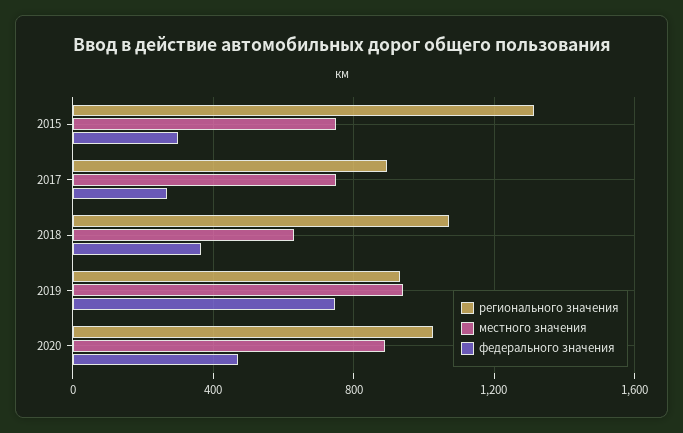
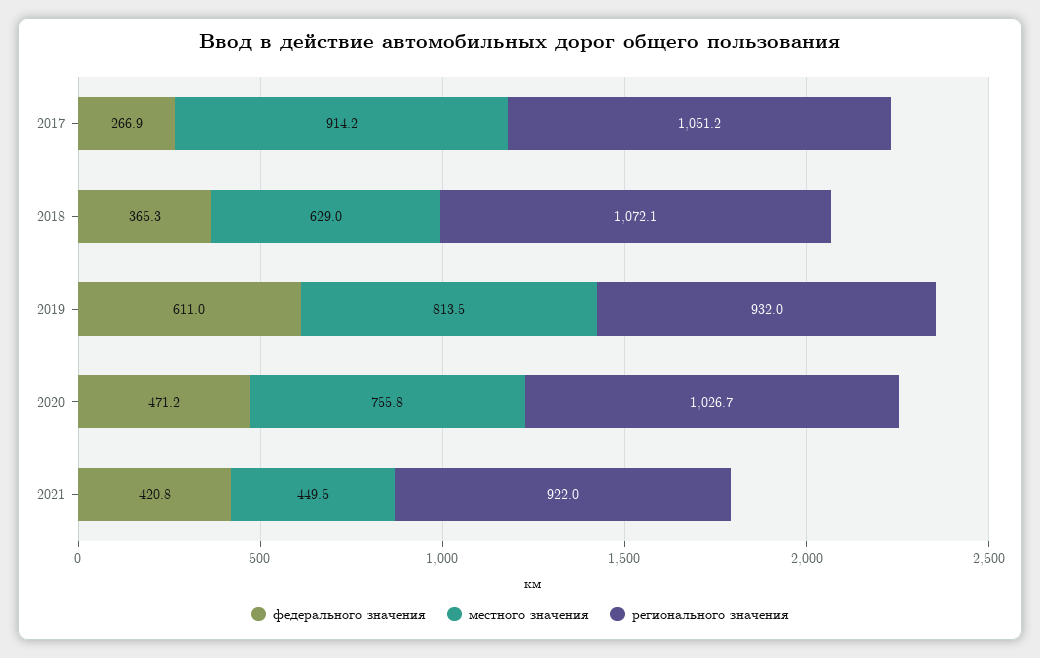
регионального значения, 2015: 1300 -> none
местного значения, 2015: 750 -> none
федерального значения, 2015: 300 -> none
регионального значения, 2017: 900 -> 1051.2
местного значения, 2017: 750 -> 914.2
местного значения, 2019: 950 -> 813.5
федерального значения, 2019: 750 -> 611
местного значения, 2020: 900 -> 755.8
федерального значения, 2021: none -> 420.8
местного значения, 2021: none -> 449.5
регионального значения, 2021: none -> 922

